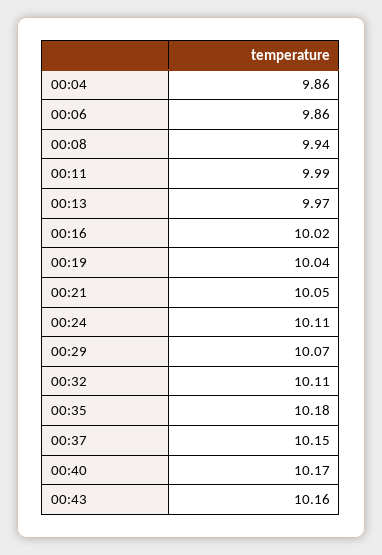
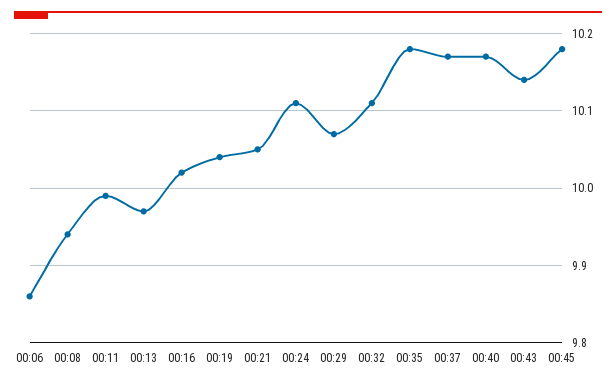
00:04: 9.86 -> none
00:37: 10.15 -> 10.17
00:43: 10.16 -> 10.14
00:45: none -> 10.18

